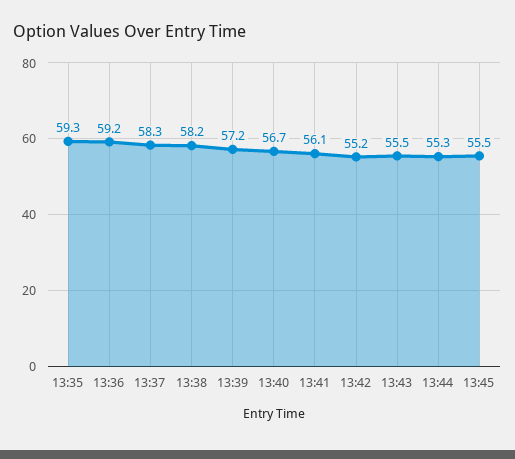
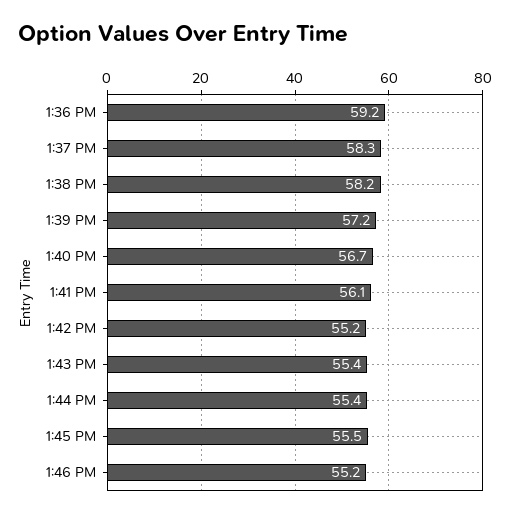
13:35: 59.3 -> none
13:43: 55.5 -> 55.4
13:44: 55.3 -> 55.4
1:46 PM: none -> 55.2

